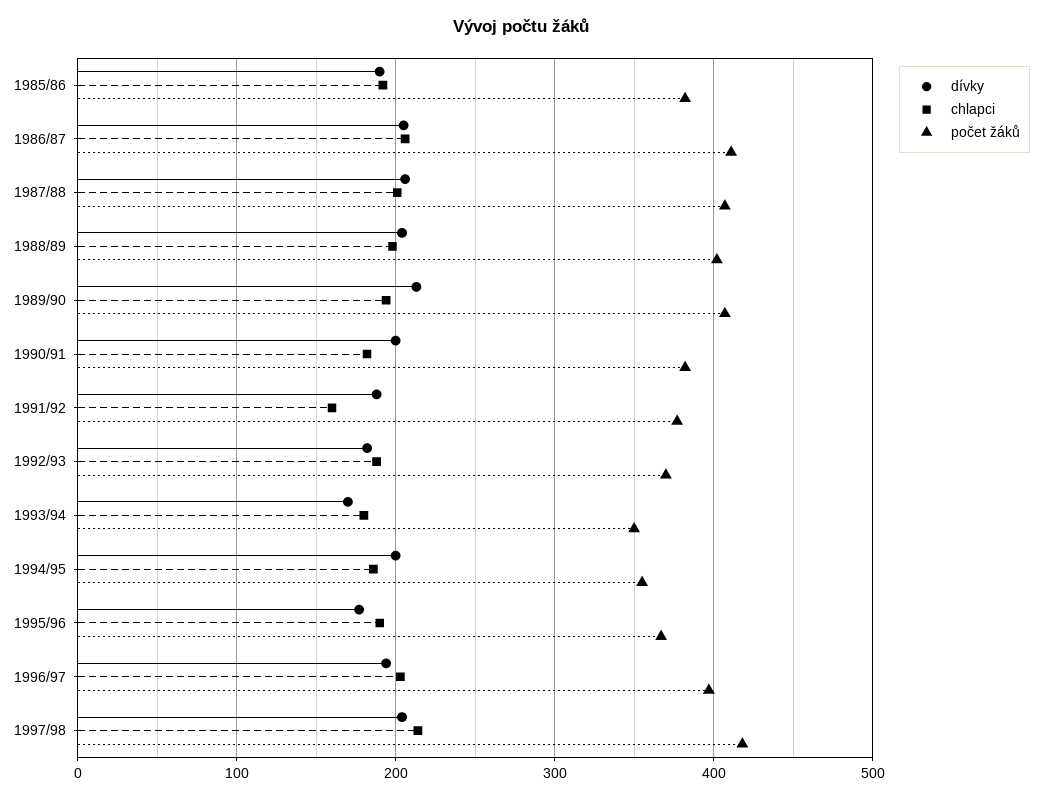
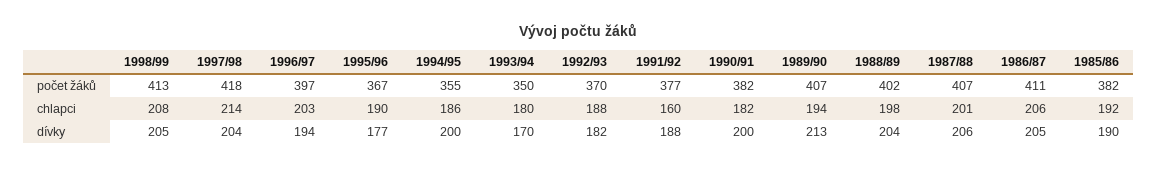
počet žáků, 1998/99: none -> 413
chlapci, 1998/99: none -> 208
dívky, 1998/99: none -> 205

